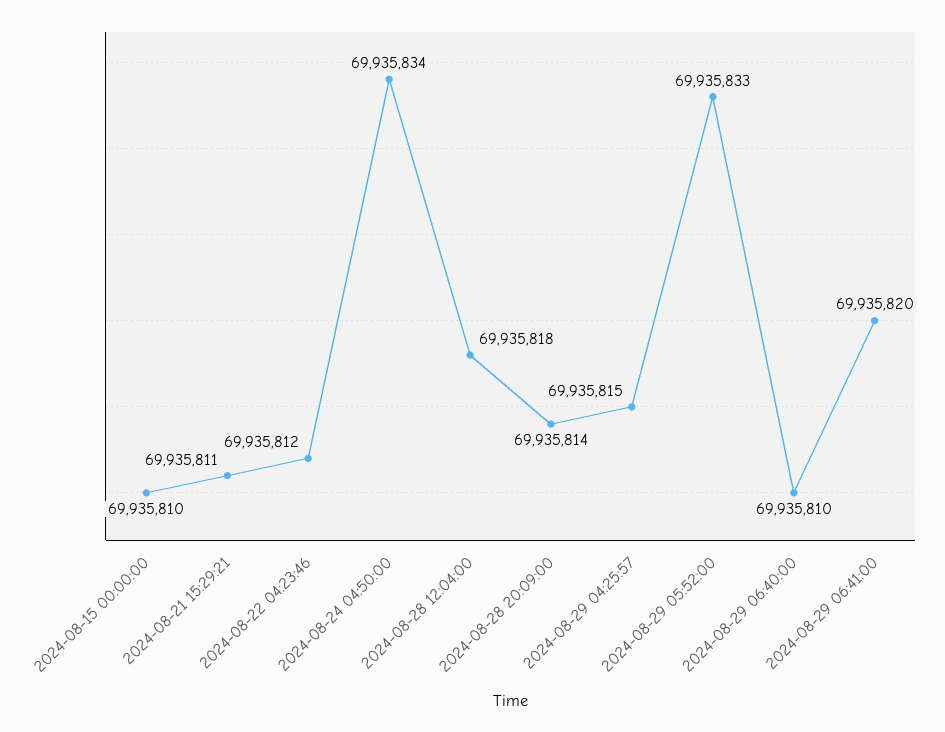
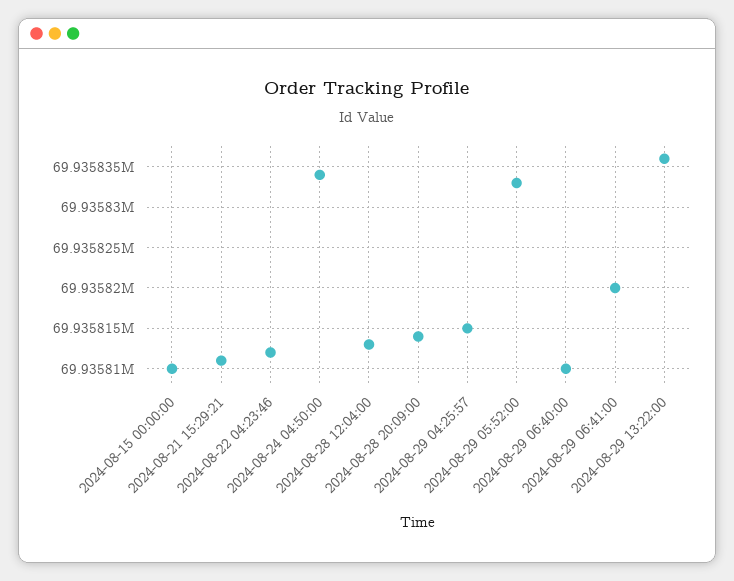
2024-08-28 12:04:00: 69935818 -> 69935813
2024-08-29 13:22:00: none -> 69935836

